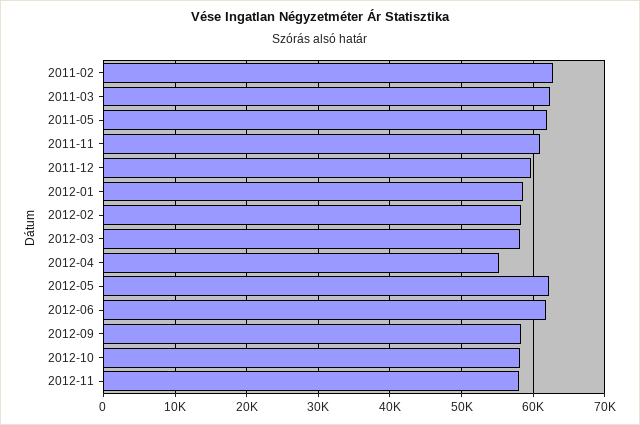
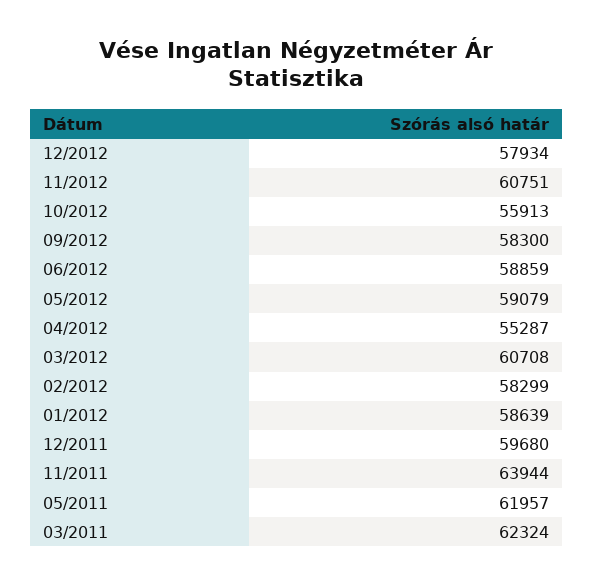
2011-02: 63000 -> none
2011-11: 61000 -> 63944
2012-03: 58000 -> 60708
2012-05: 62000 -> 59079
2012-06: 62000 -> 58859
2012-10: 58000 -> 55913
2012-11: 58000 -> 60751
12/2012: none -> 57934

